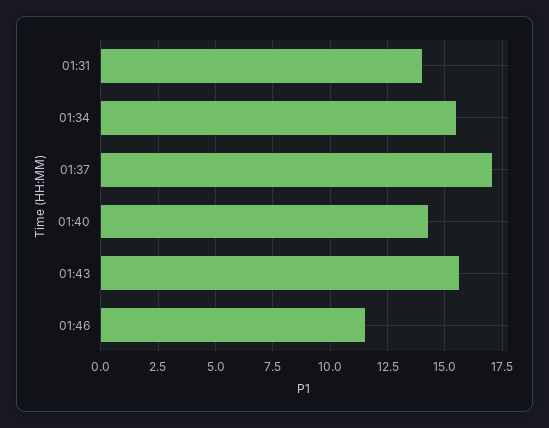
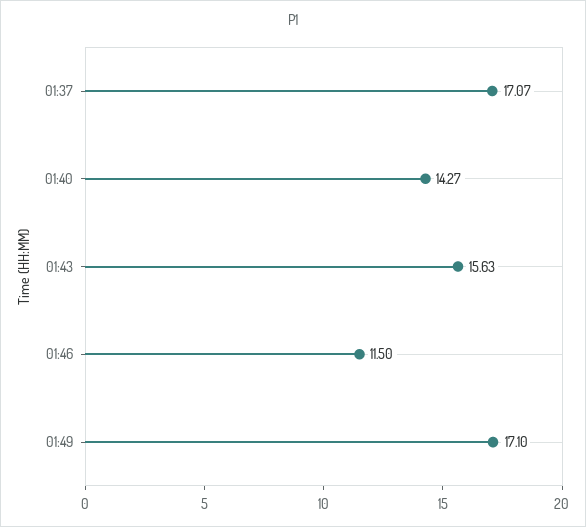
01:31: 14 -> none
01:34: 15.5 -> none
01:49: none -> 17.1

